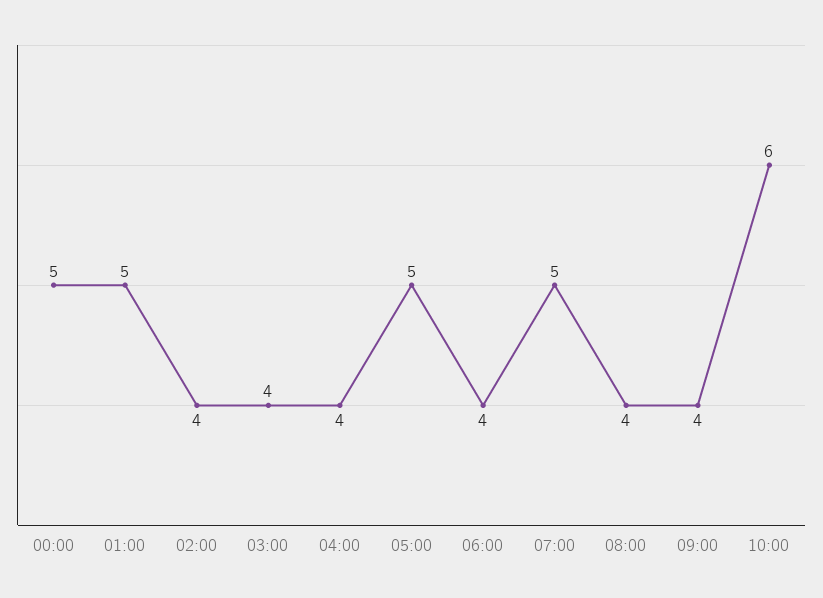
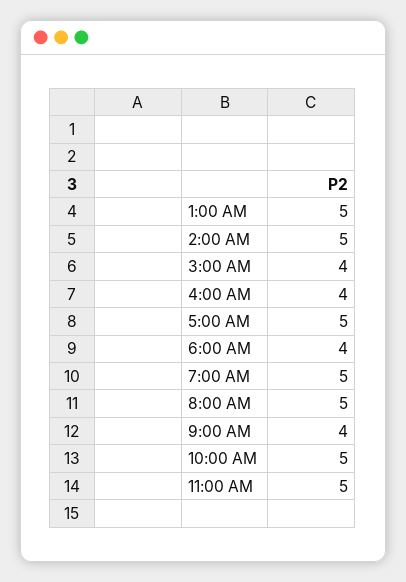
00:00: 5 -> none
02:00: 4 -> 5
08:00: 4 -> 5
10:00: 6 -> 5
11:00 AM: none -> 5

